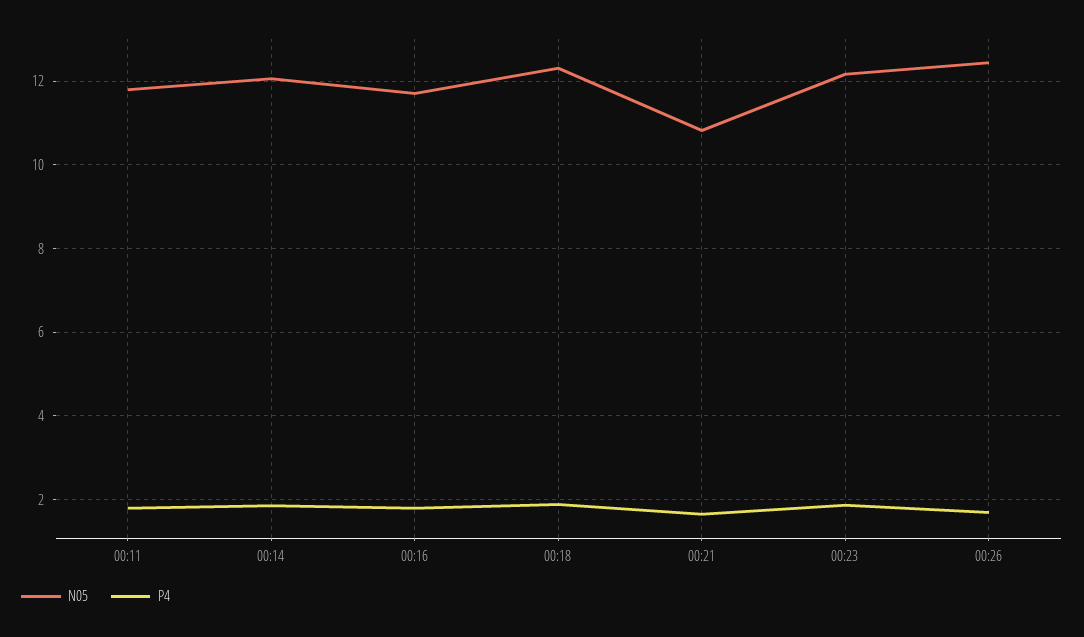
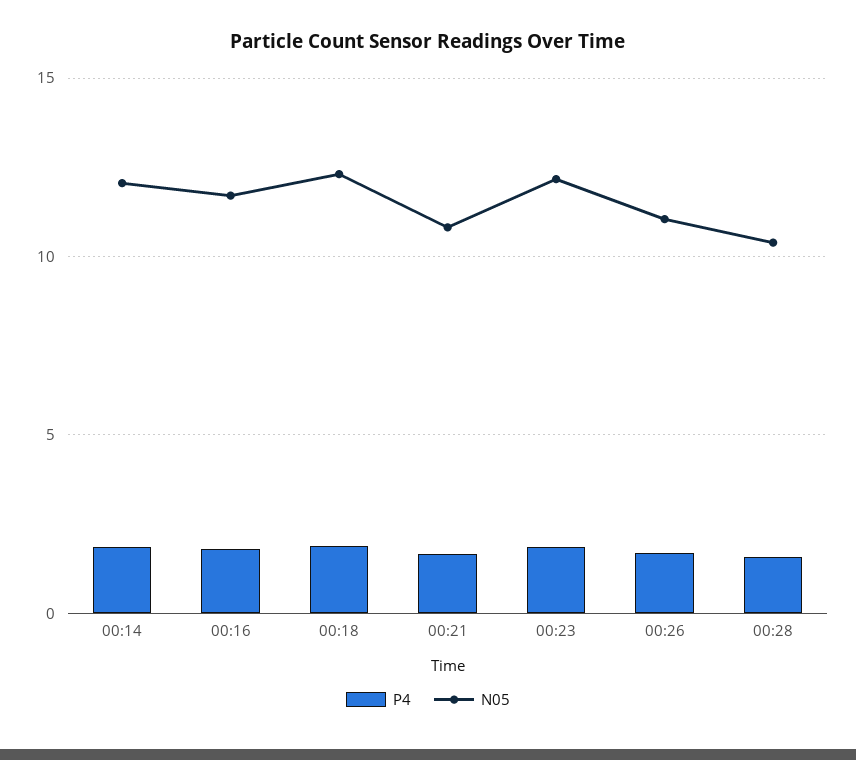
N05, 00:11: 11.8 -> none
P4, 00:11: 1.8 -> none
N05, 00:26: 12.4 -> 11
P4, 00:28: none -> 1.5
N05, 00:28: none -> 10.5

